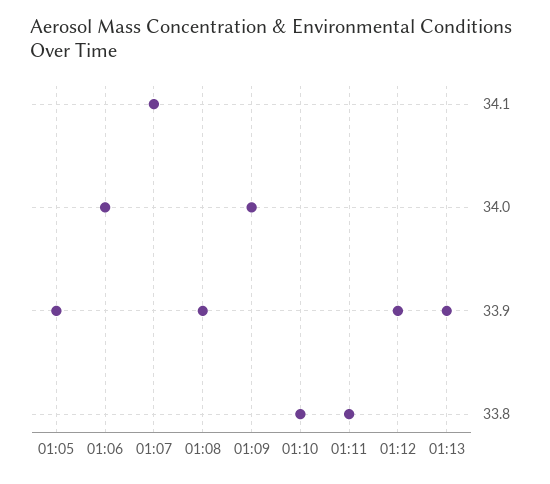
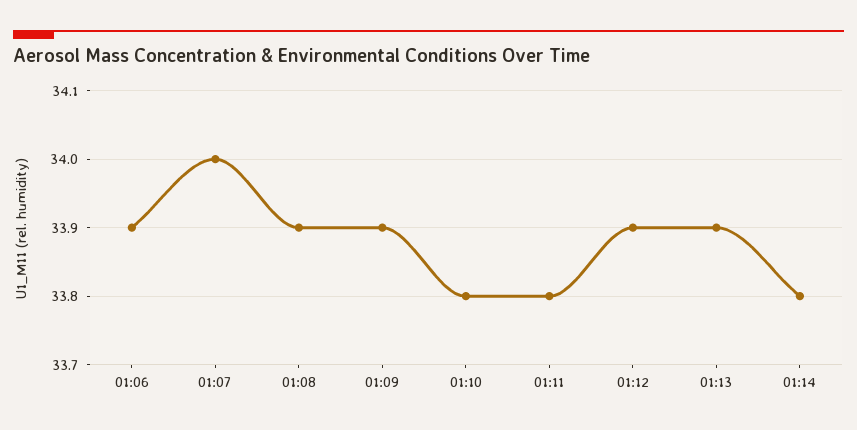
01:05: 33.9 -> none
01:06: 34 -> 33.9
01:07: 34.1 -> 34
01:09: 34 -> 33.9
01:14: none -> 33.8

